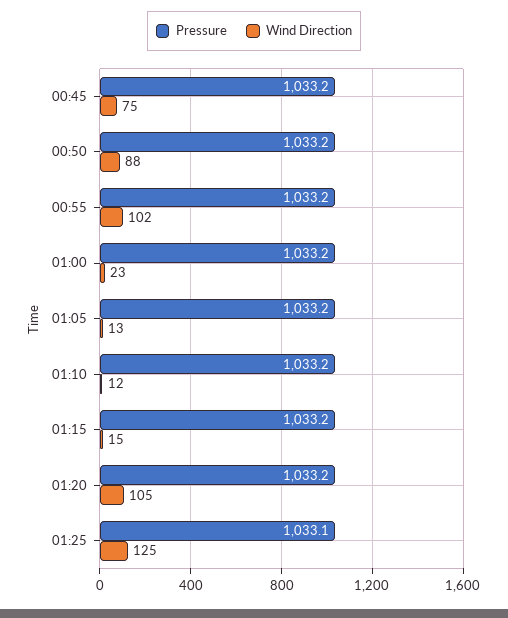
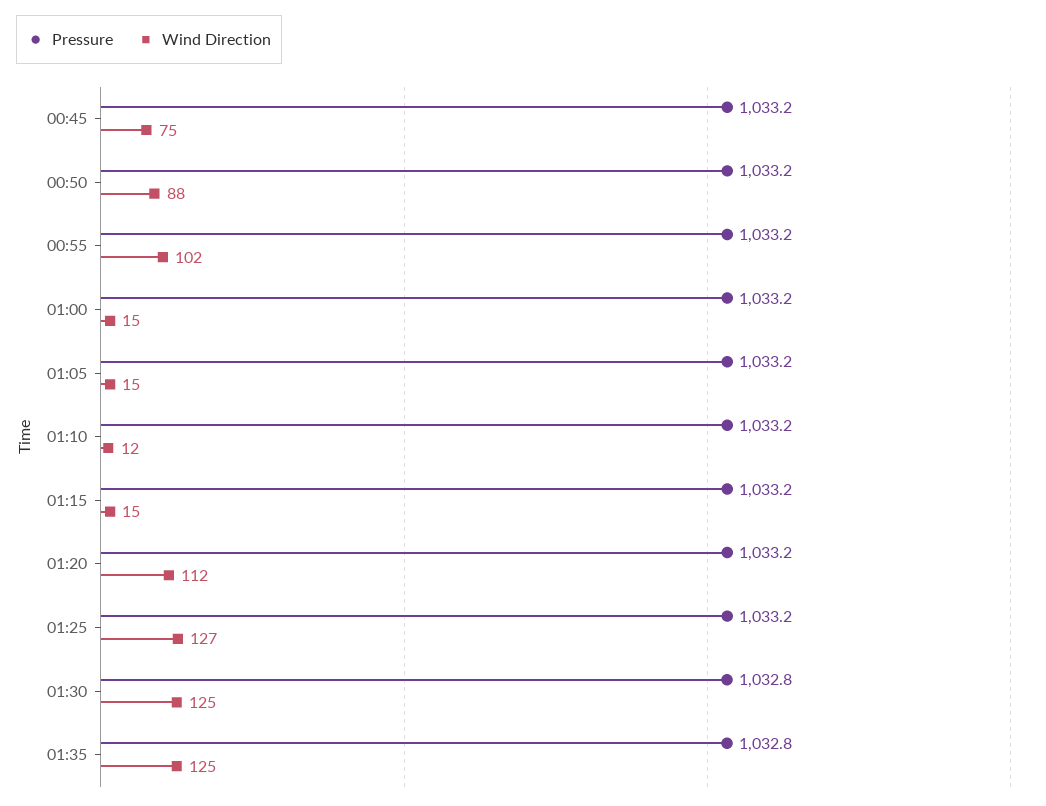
Wind Direction, 01:00: 23 -> 15
Wind Direction, 01:05: 13 -> 15
Wind Direction, 01:20: 105 -> 112
Pressure, 01:25: 1033.1 -> 1033.2
Wind Direction, 01:25: 125 -> 127
Pressure, 01:30: none -> 1032.8
Wind Direction, 01:30: none -> 125
Pressure, 01:35: none -> 1032.8
Wind Direction, 01:35: none -> 125

